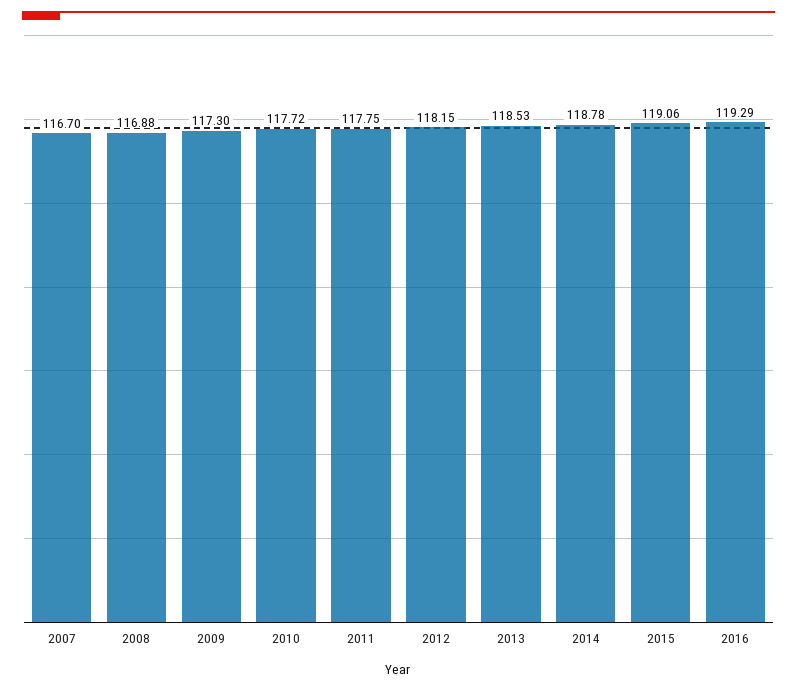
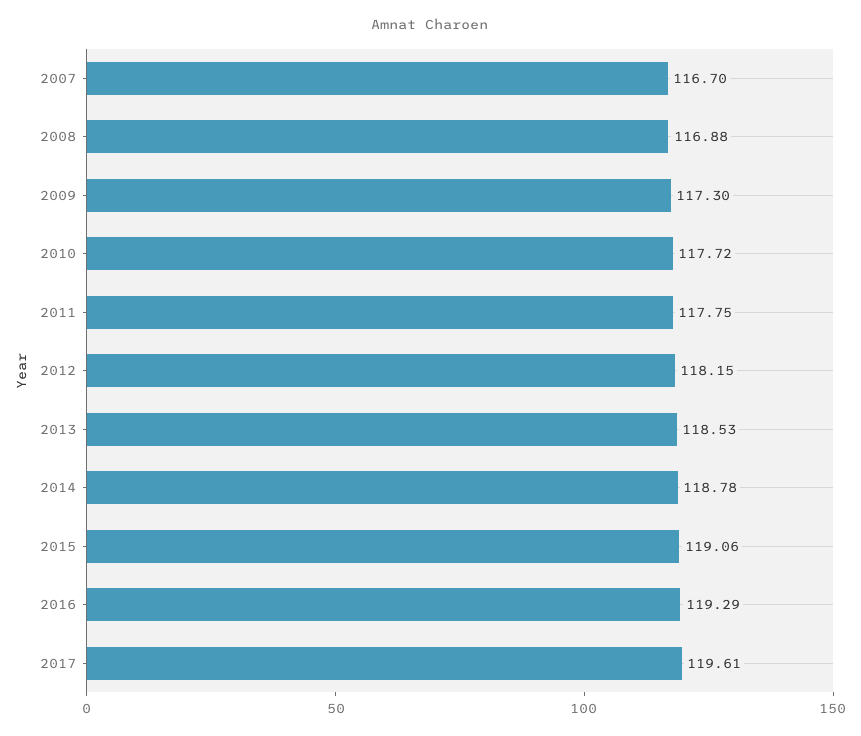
2017: none -> 119.61

